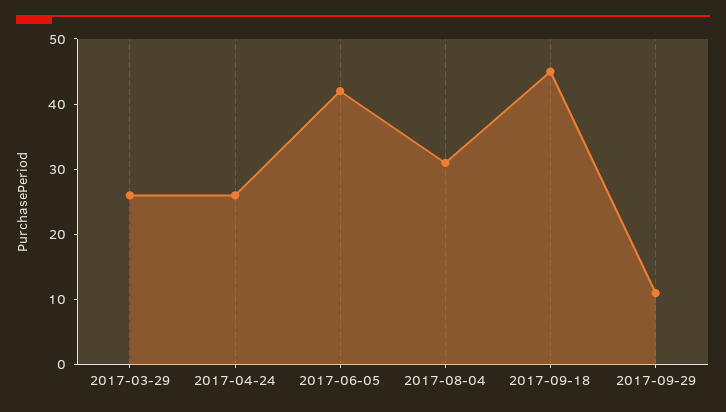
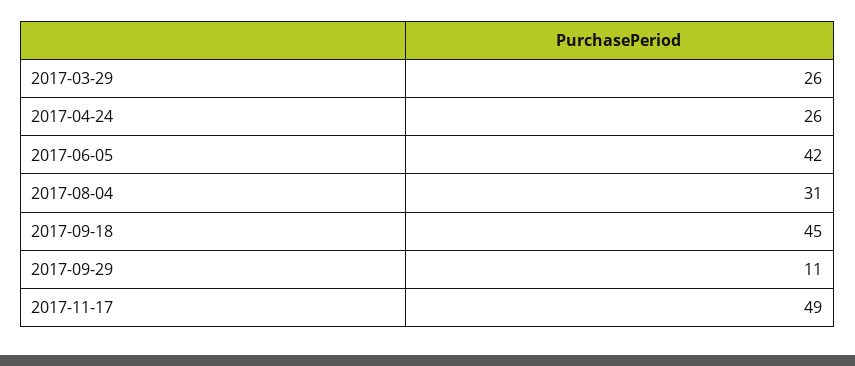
2017-11-17: none -> 49

